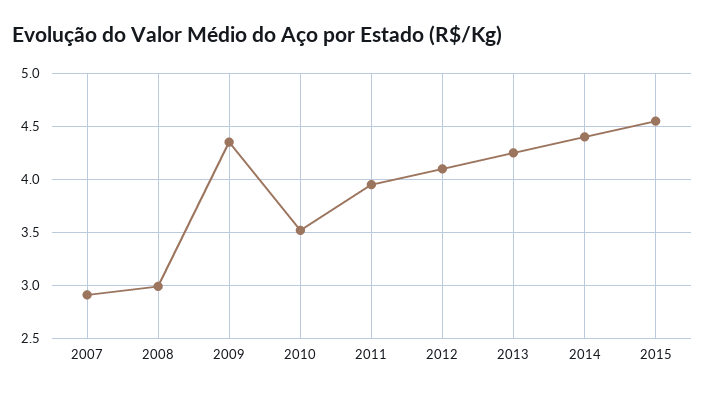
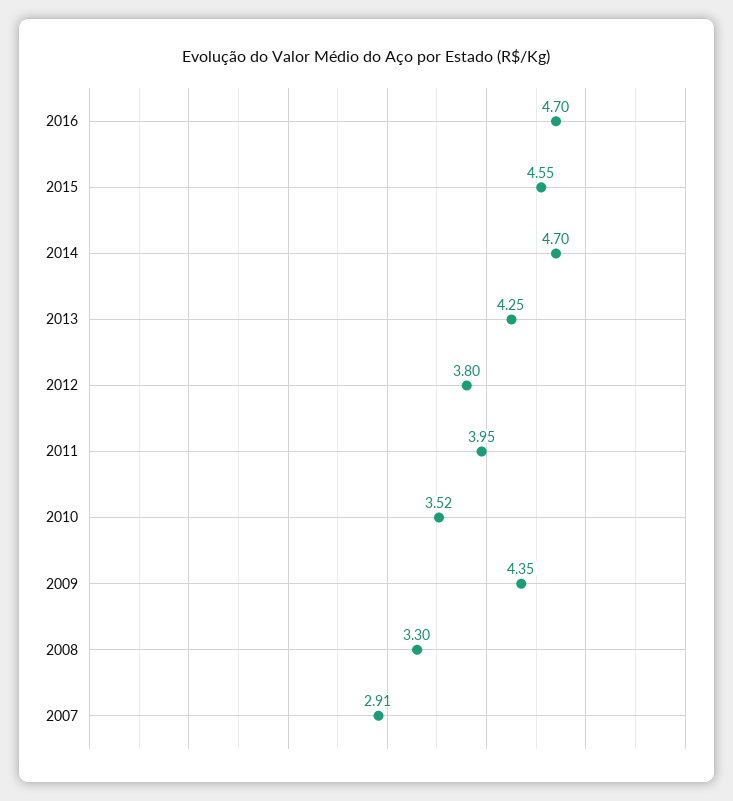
2008: 3 -> 3.3
2012: 4.1 -> 3.8
2014: 4.4 -> 4.7
2016: none -> 4.7

